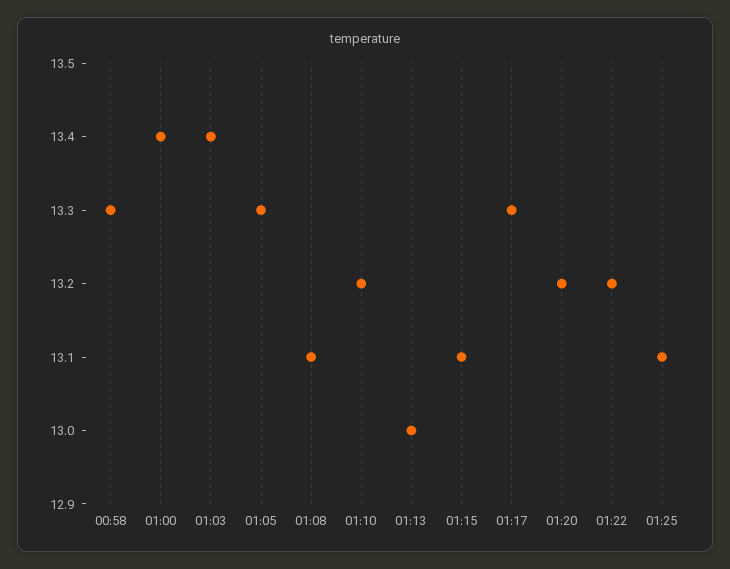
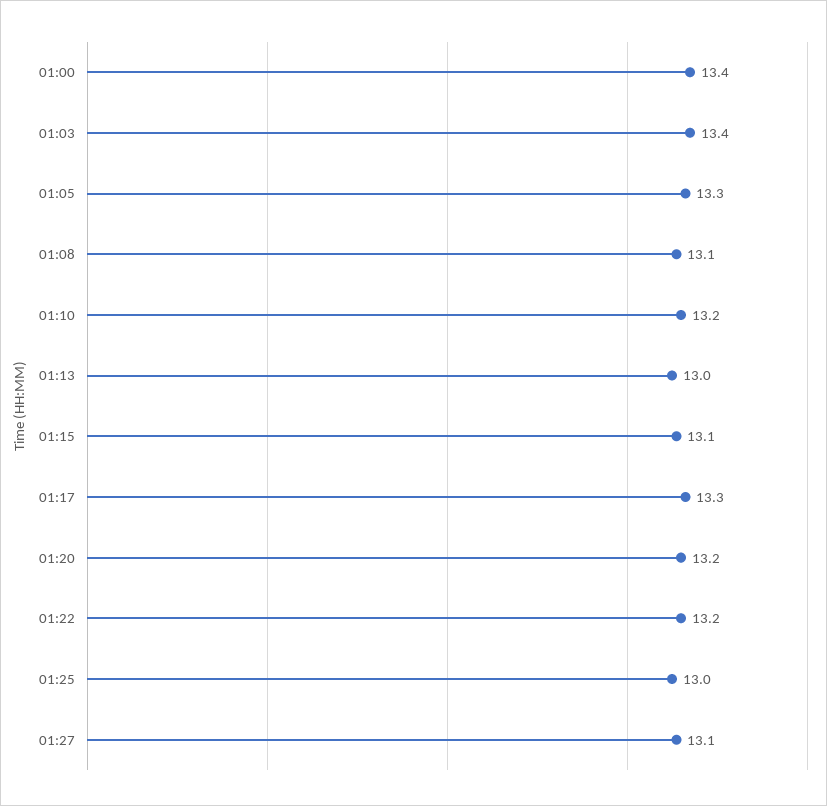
00:58: 13.3 -> none
01:25: 13.1 -> 13
01:27: none -> 13.1

